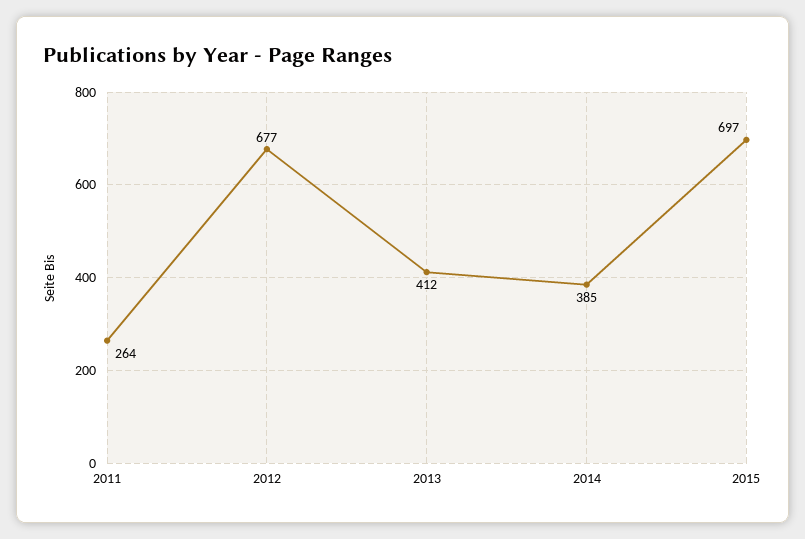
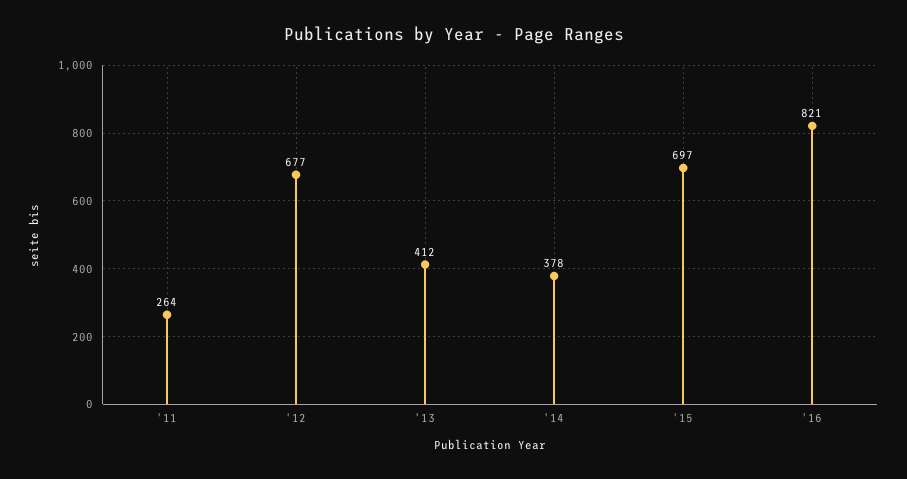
2014: 385 -> 378
'16: none -> 821

